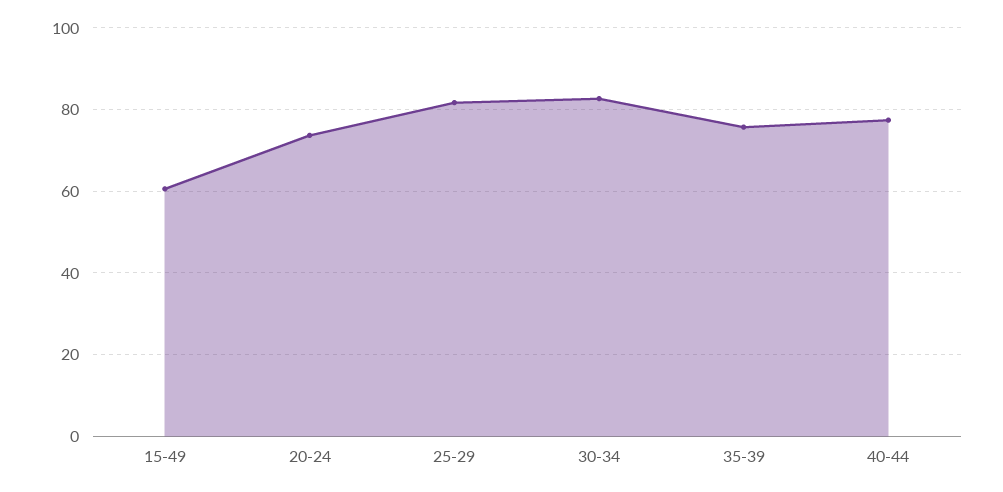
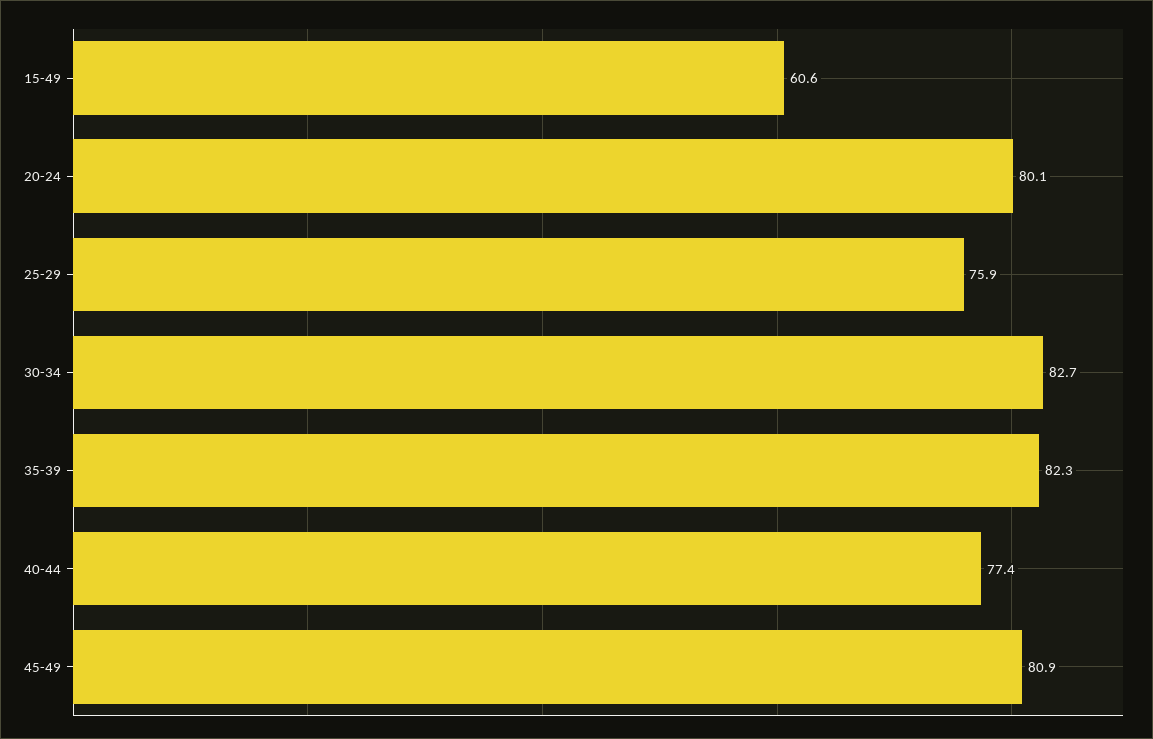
20-24: 74 -> 80.1
25-29: 82 -> 75.9
35-39: 76 -> 82.3
45-49: none -> 80.9

